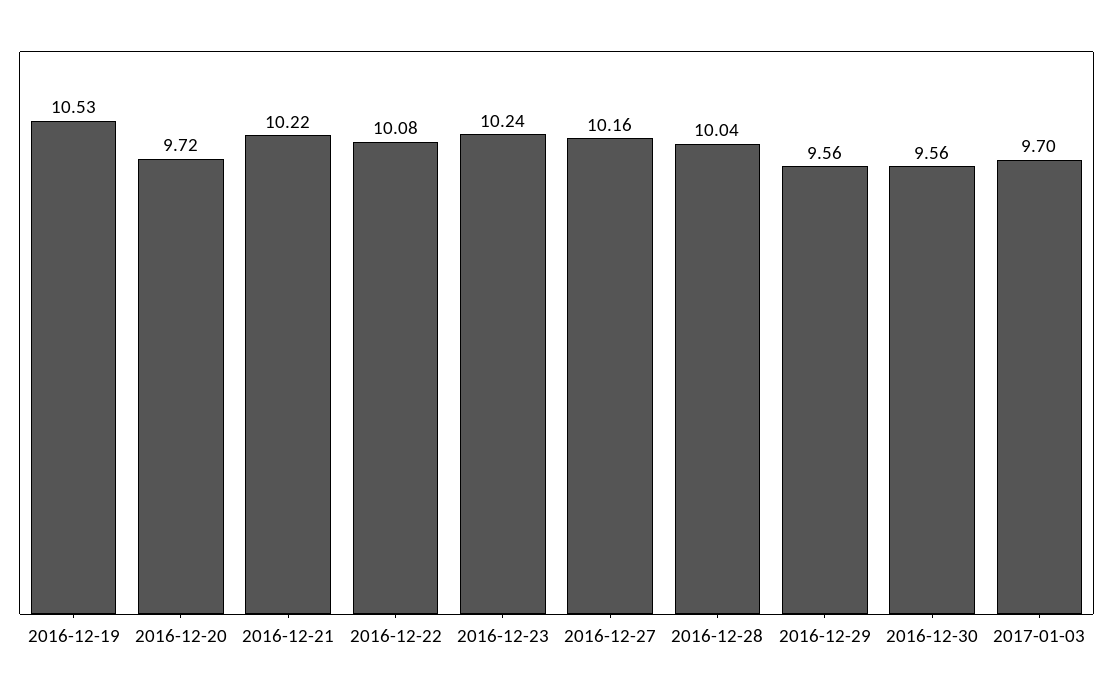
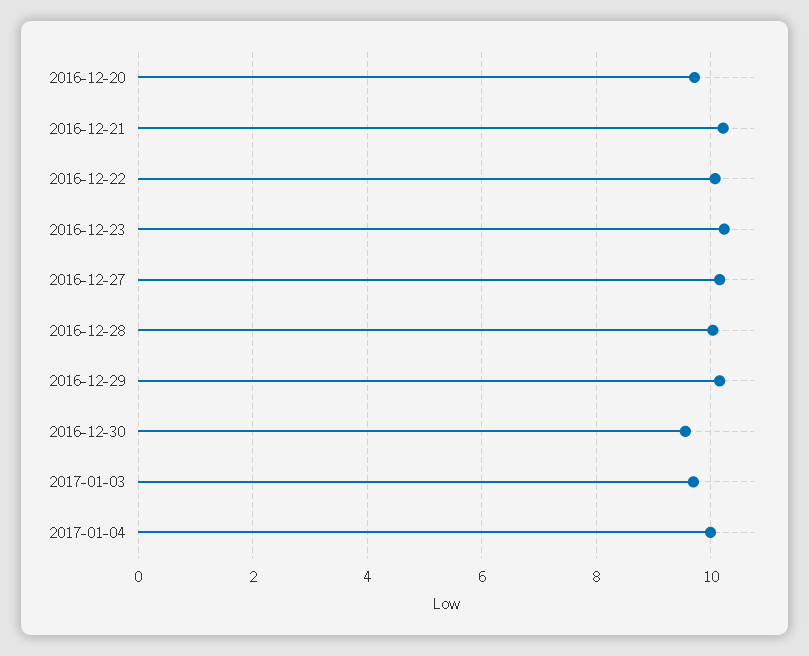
2016-12-19: 10.53 -> none
2016-12-29: 9.56 -> 10.2
2017-01-04: none -> 10

